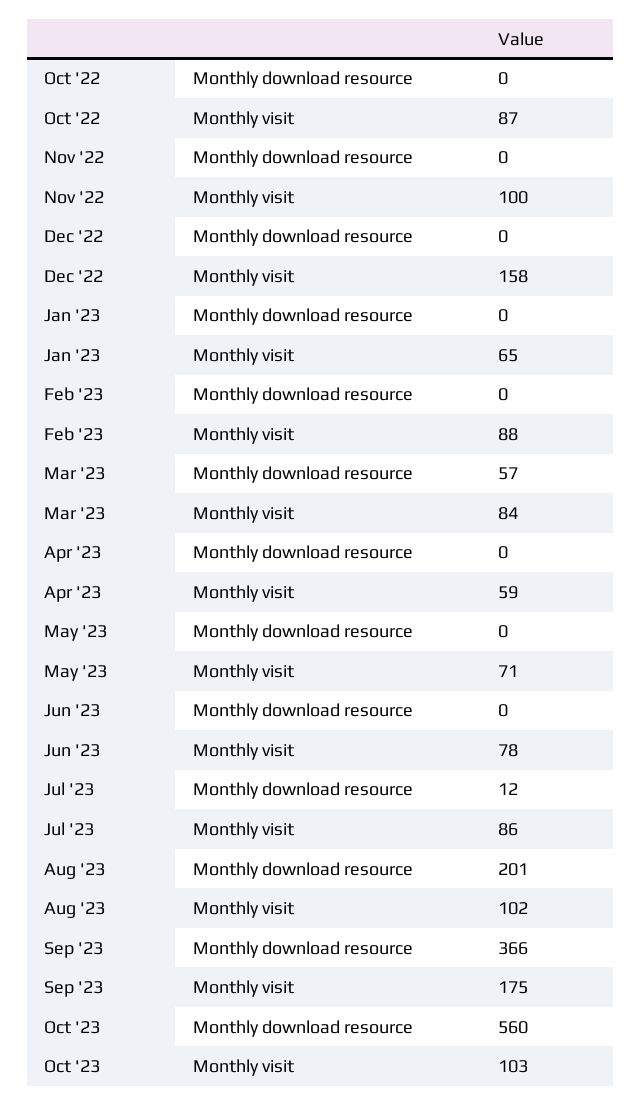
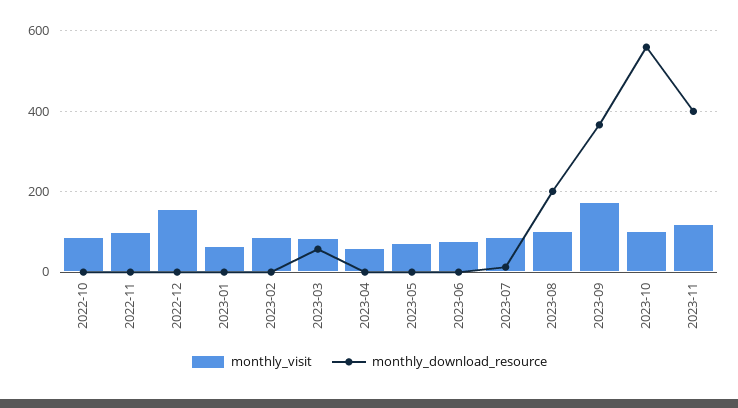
Monthly visit, 2023-11: none -> 120
Monthly download resource, 2023-11: none -> 400

